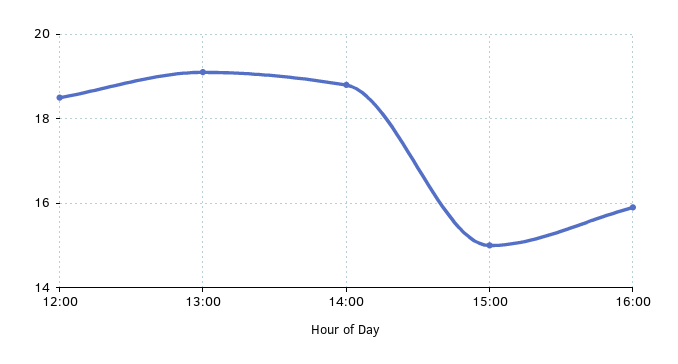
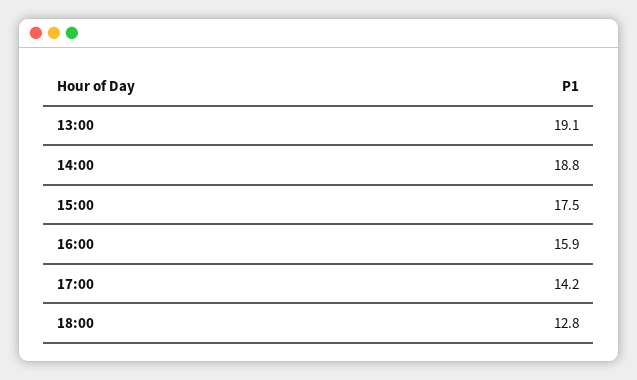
12:00: 18.5 -> none
15:00: 15 -> 17.5
17:00: none -> 14.2
18:00: none -> 12.8

